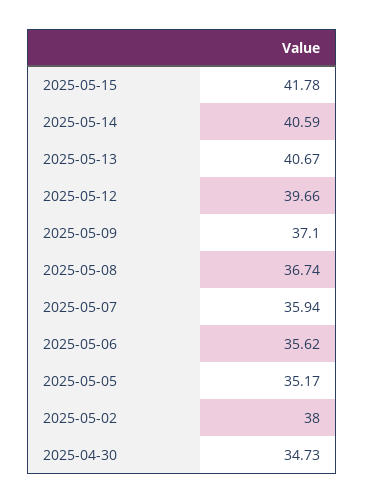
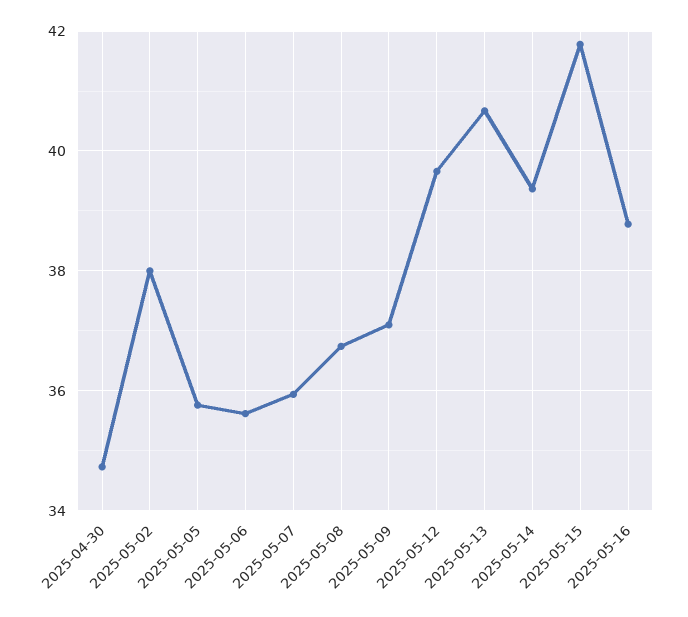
2025-05-14: 40.59 -> 39.4
2025-05-05: 35.17 -> 35.8
2025-05-16: none -> 38.8

